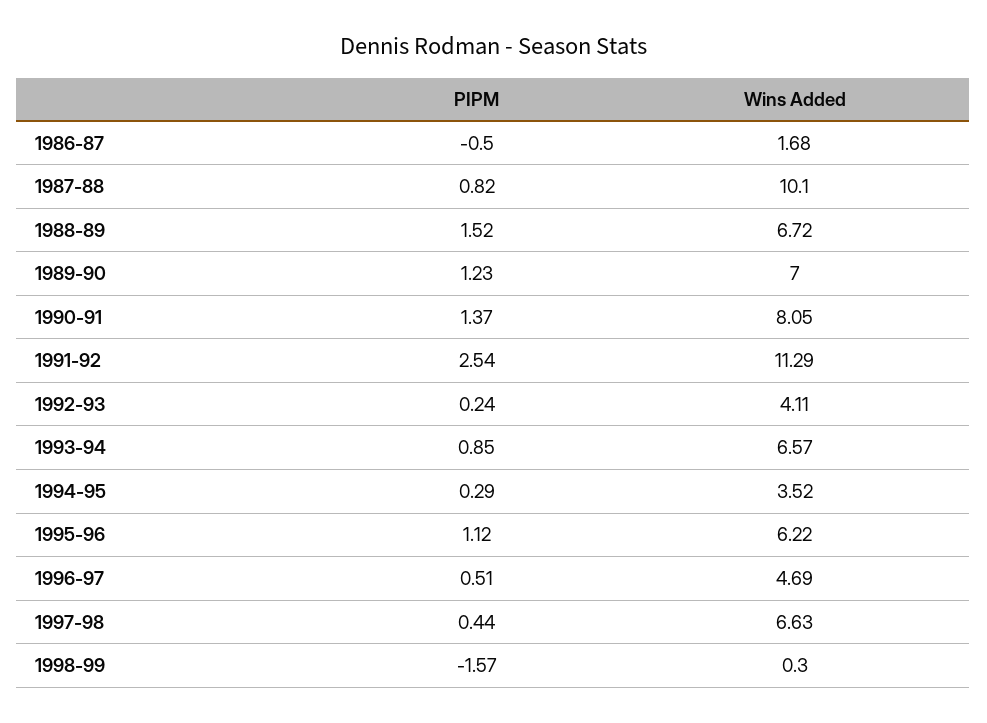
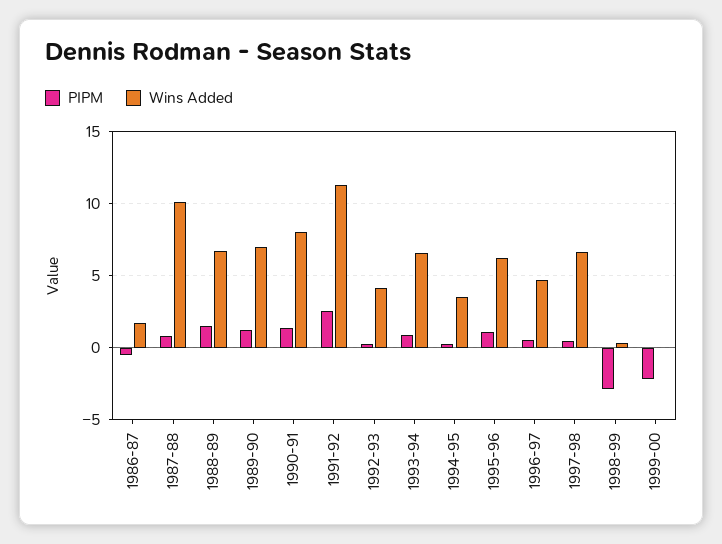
PIPM, 1998-99: -1.57 -> -3
PIPM, 1999-00: none -> -2
Wins Added, 1999-00: none -> 0

